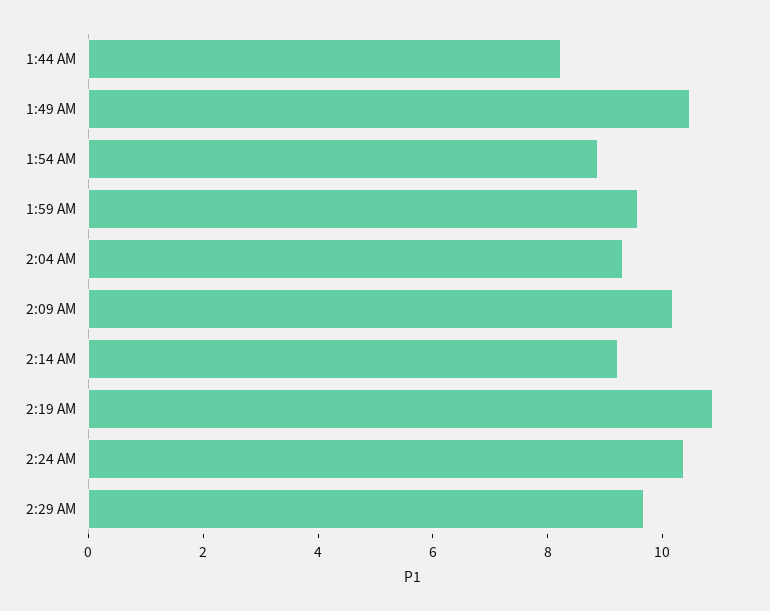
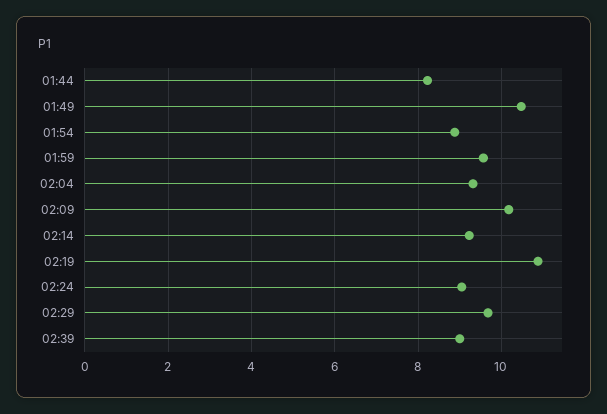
2:24 AM: 10.5 -> 9
02:39: none -> 9

